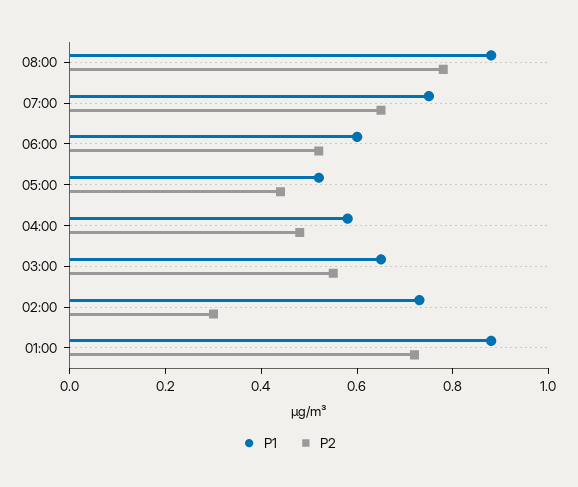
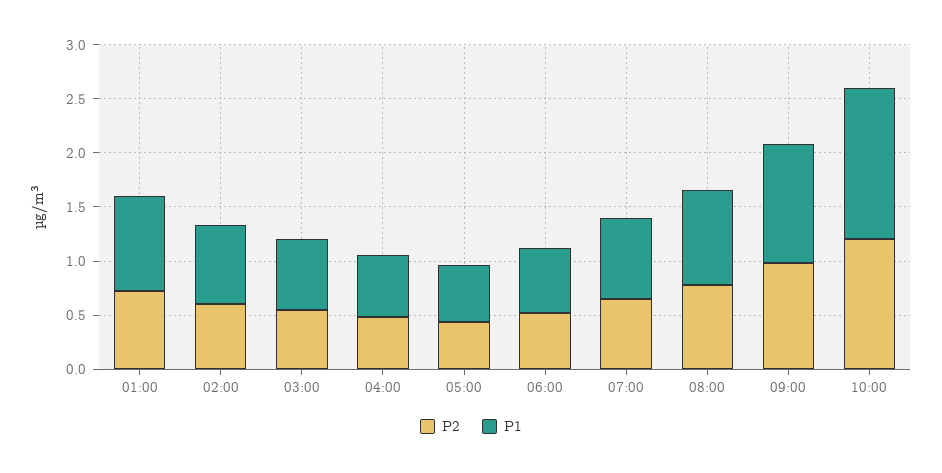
P2, 02:00: 0.3 -> 0.6
P2, 09:00: none -> 1
P1, 09:00: none -> 1.1
P2, 10:00: none -> 1.2
P1, 10:00: none -> 1.4

